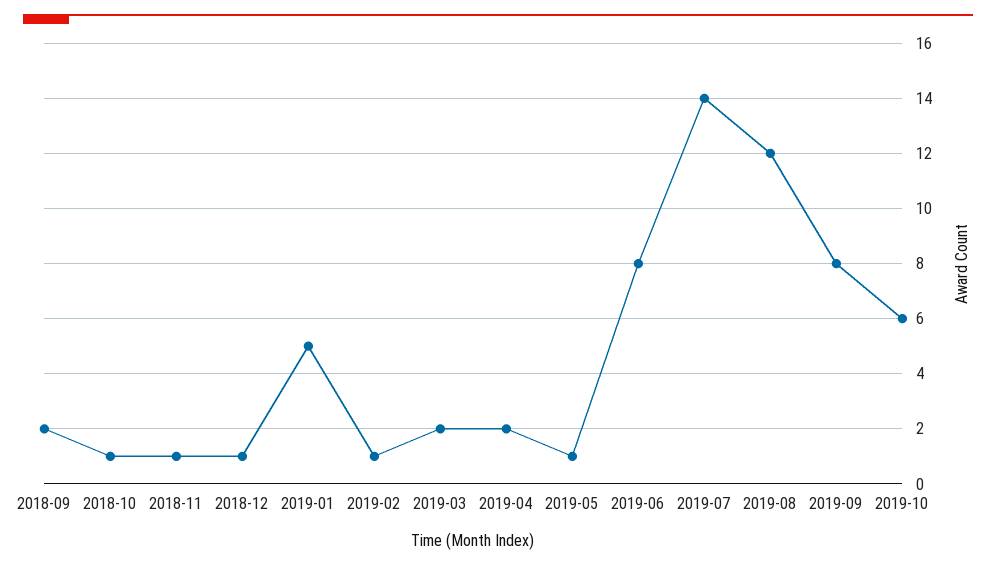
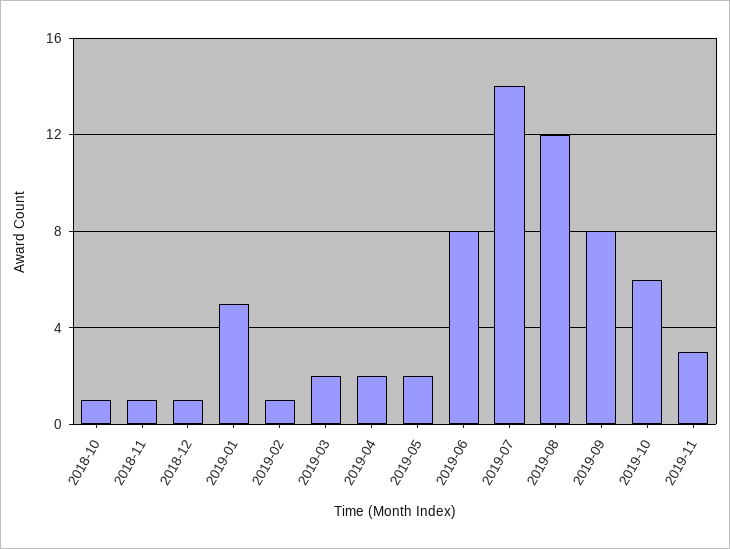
2018-09: 2 -> none
2019-05: 1 -> 2
2019-11: none -> 3

